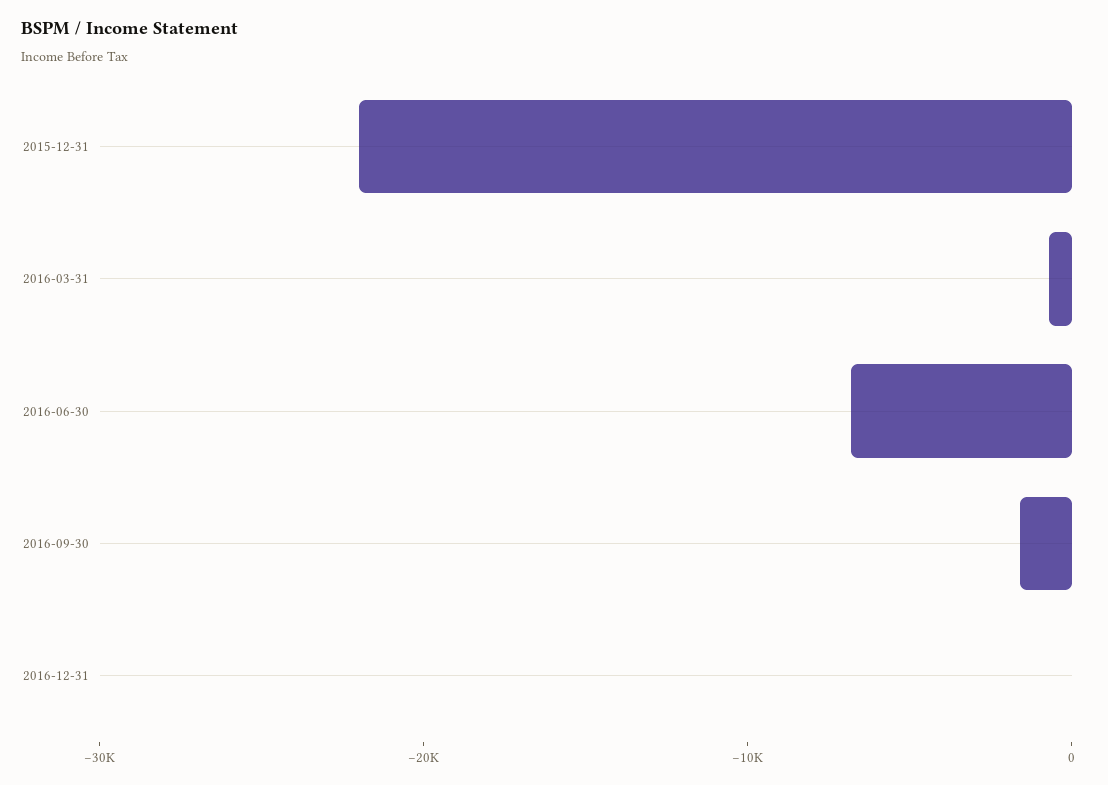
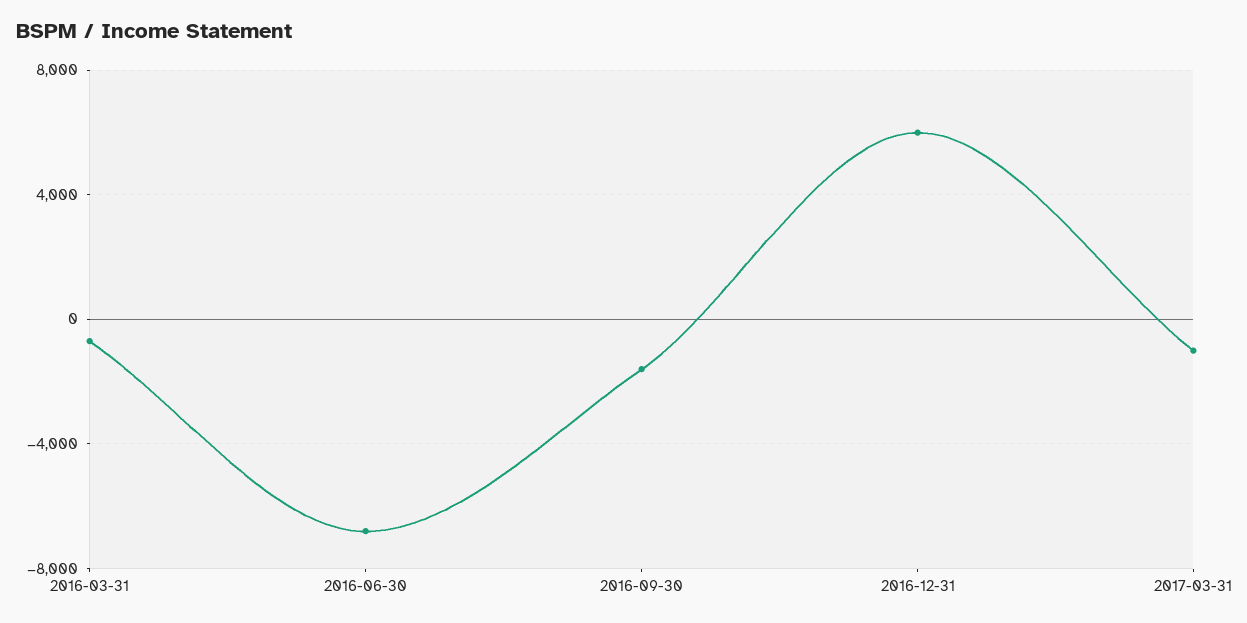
2015-12-31: -22000 -> none
2016-12-31: 0 -> 6000
2017-03-31: none -> -1000

